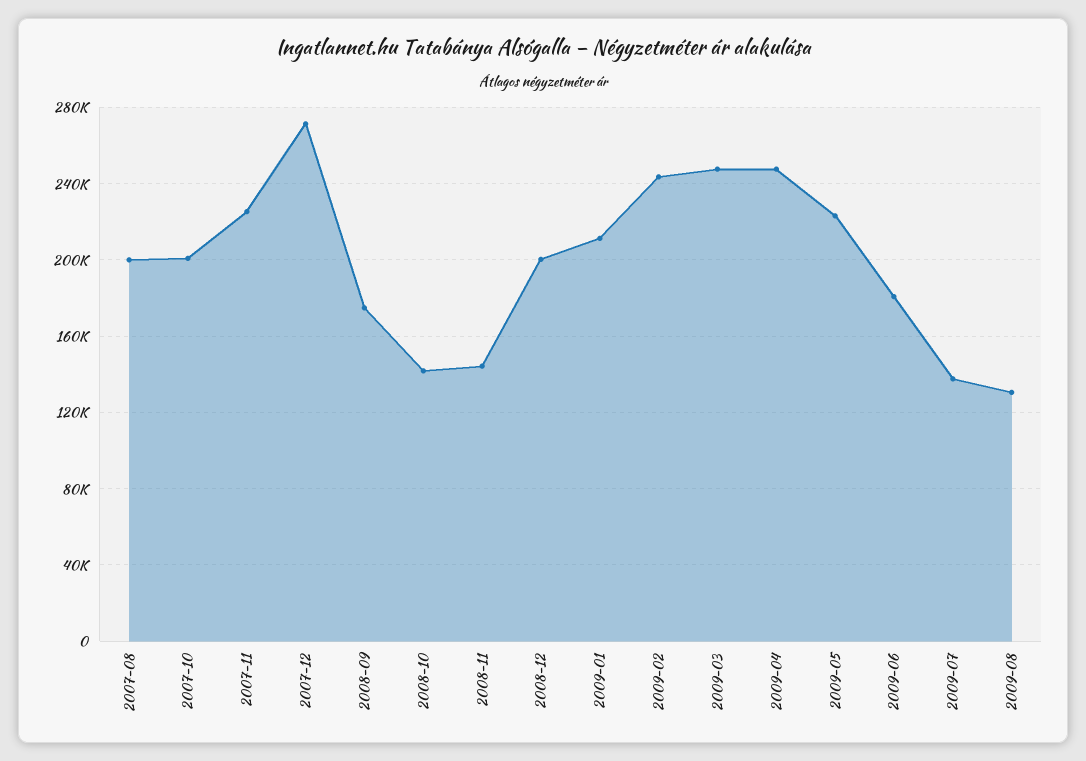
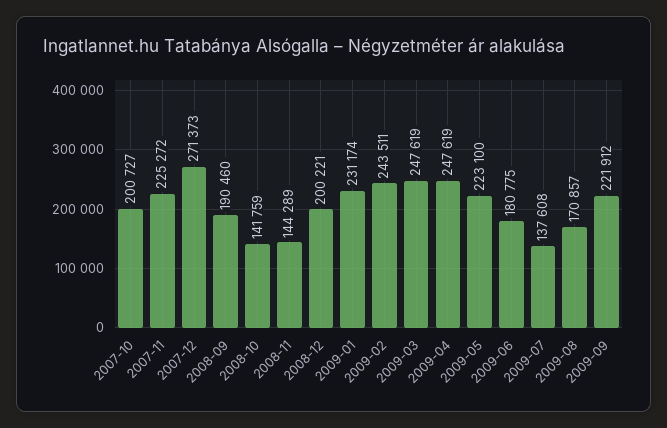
2007-08: 200000 -> none
2008-09: 175000 -> 190460
2009-01: 210000 -> 231174
2009-08: 130000 -> 170857
2009-09: none -> 221912

